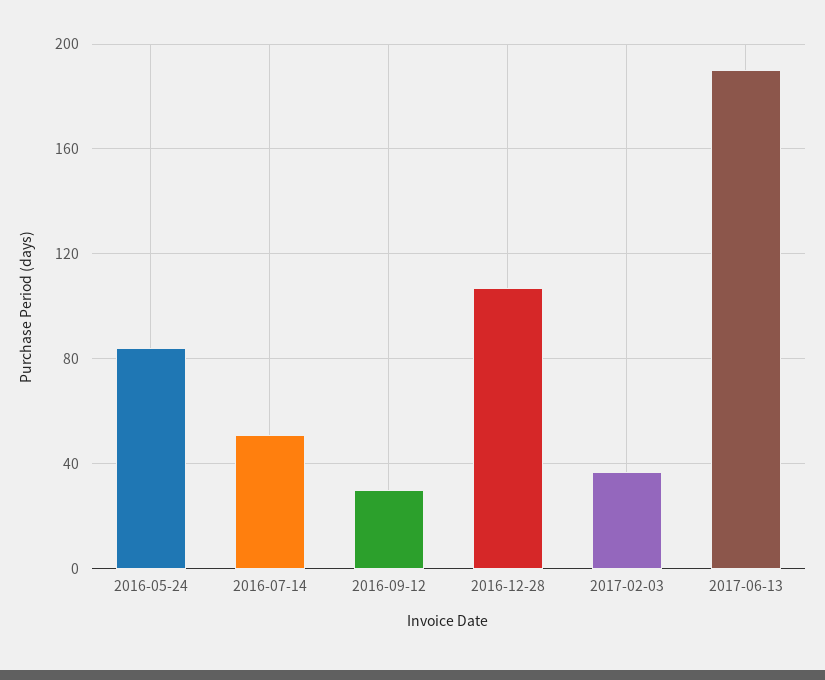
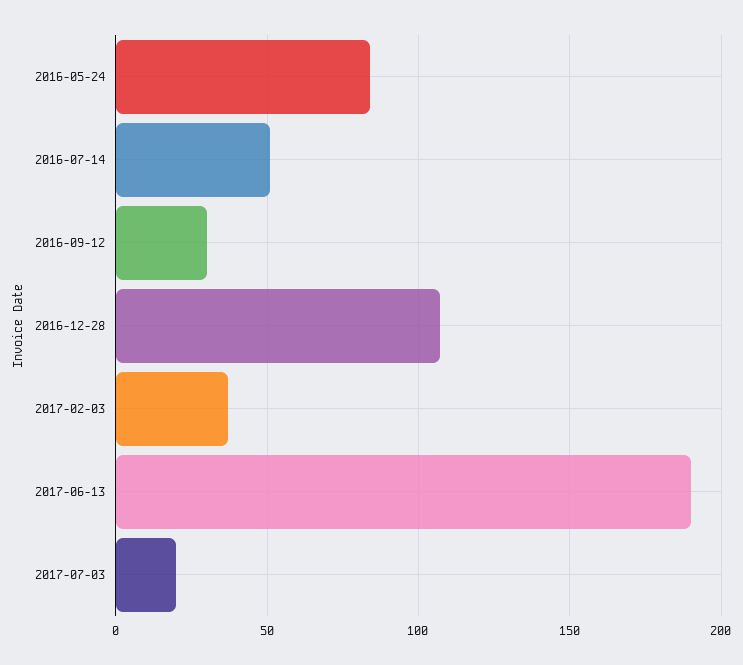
2017-07-03: none -> 20

